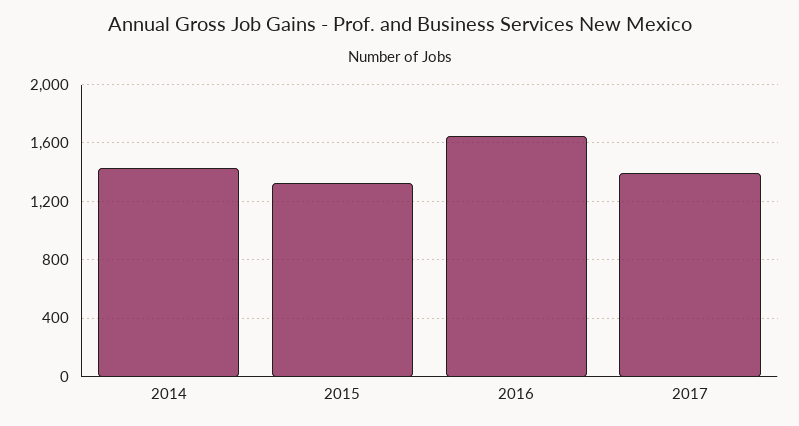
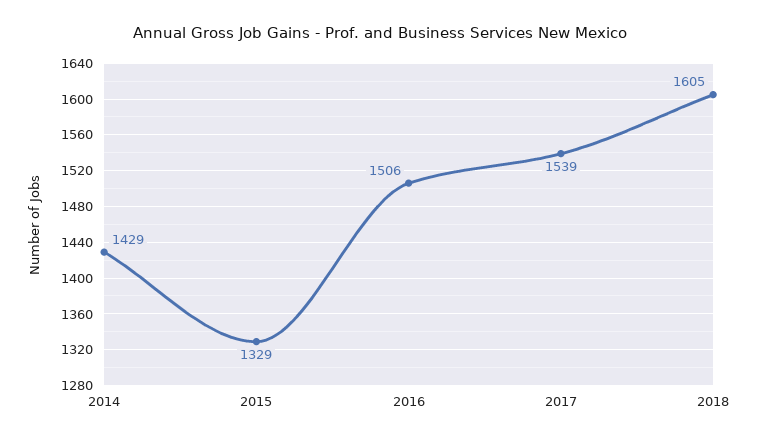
2016: 1650 -> 1506
2017: 1400 -> 1539
2018: none -> 1605

